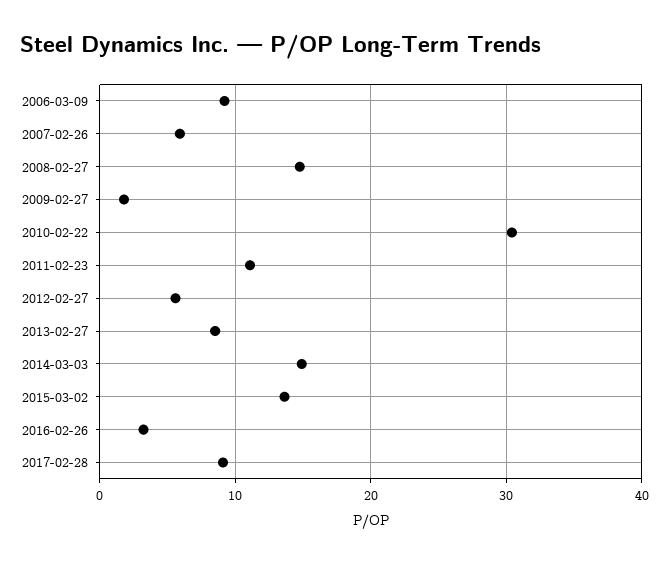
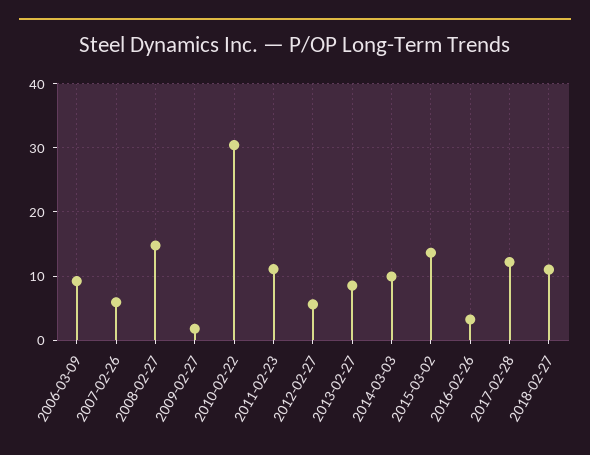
2014-03-03: 15 -> 10
2017-02-28: 9 -> 12
2018-02-27: none -> 11

